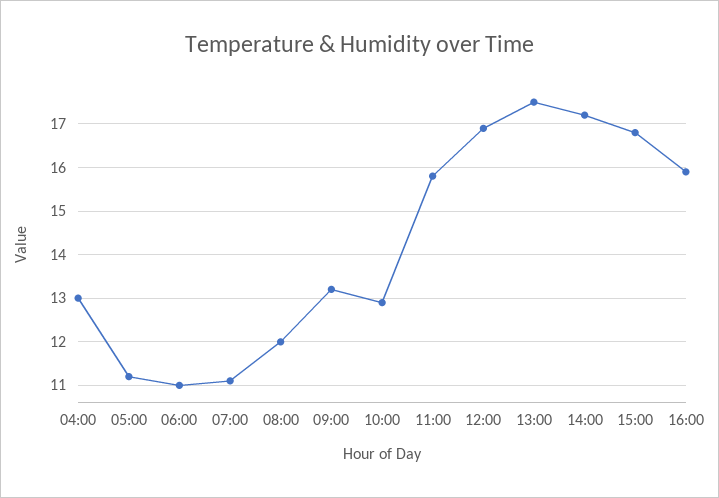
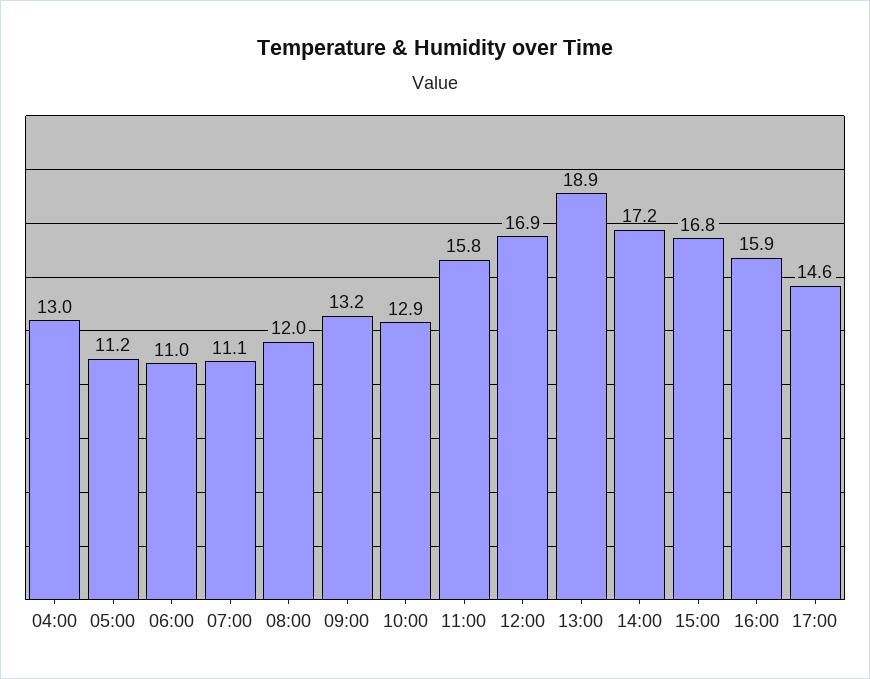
13:00: 17.5 -> 18.9
17:00: none -> 14.6

